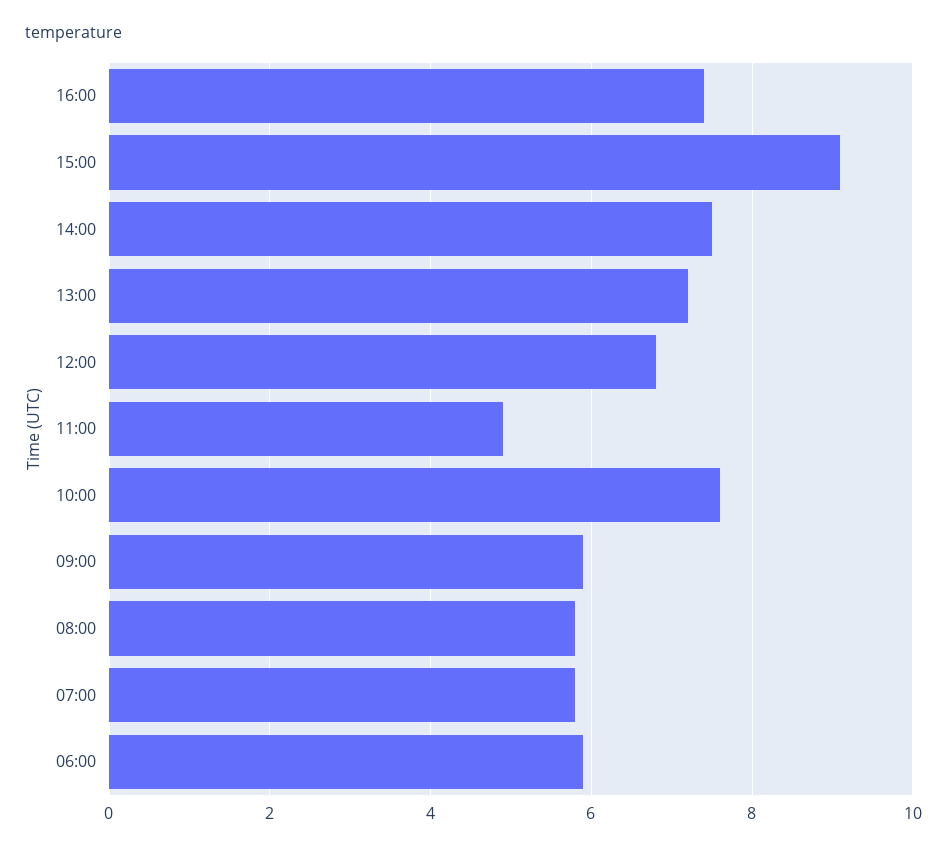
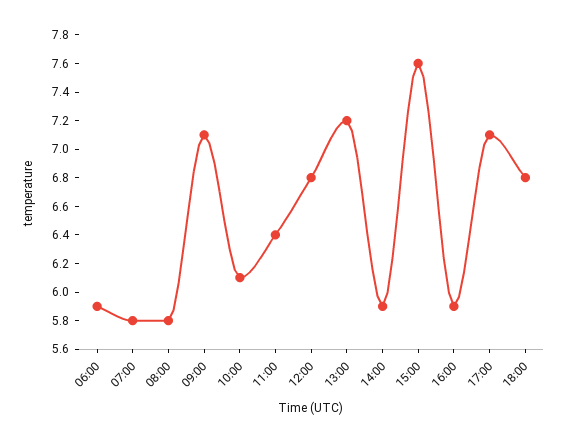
16:00: 7.5 -> 5.9
15:00: 9 -> 7.6
14:00: 7.5 -> 5.9
11:00: 5 -> 6.4
10:00: 7.5 -> 6.1
09:00: 6 -> 7.1
17:00: none -> 7.1
18:00: none -> 6.8

